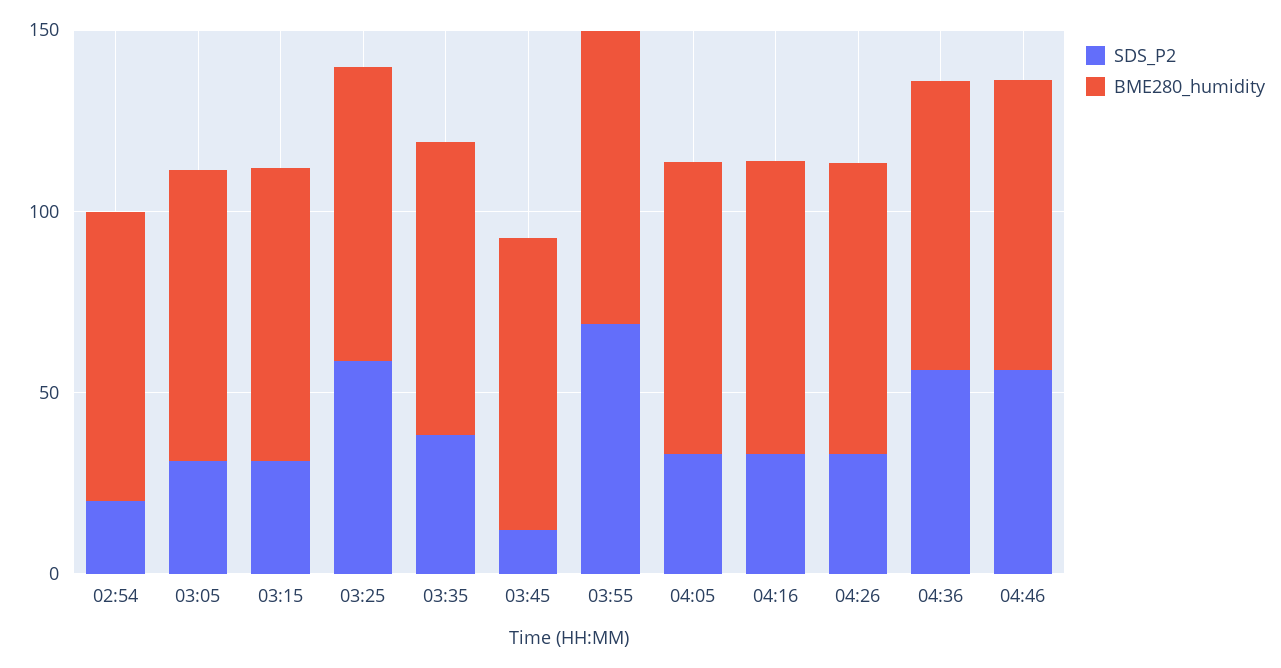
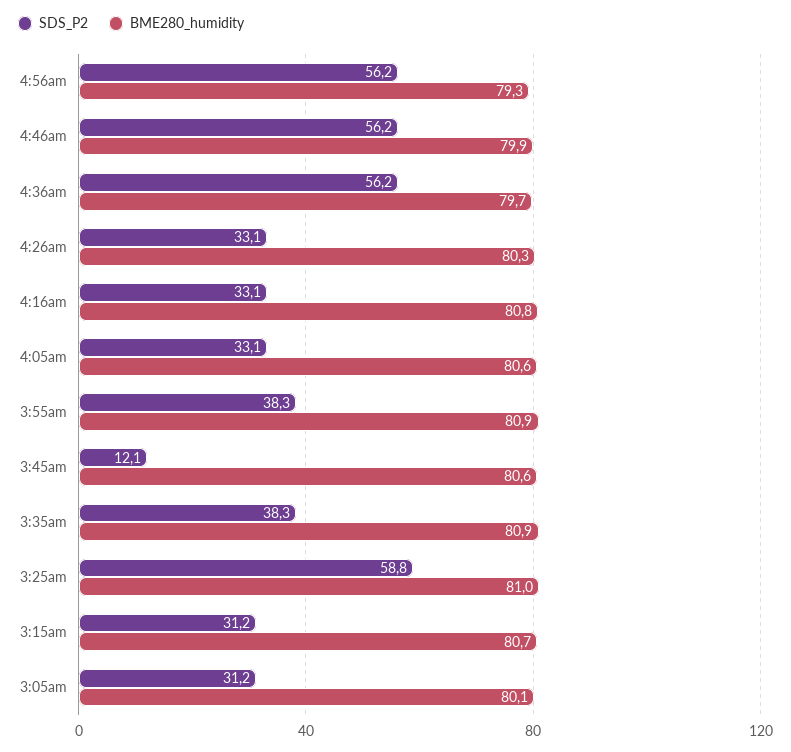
SDS_P2, 02:54: 20 -> none
BME280_humidity, 02:54: 80 -> none
SDS_P2, 03:55: 70 -> 38.3
SDS_P2, 4:56am: none -> 56.2
BME280_humidity, 4:56am: none -> 79.3

